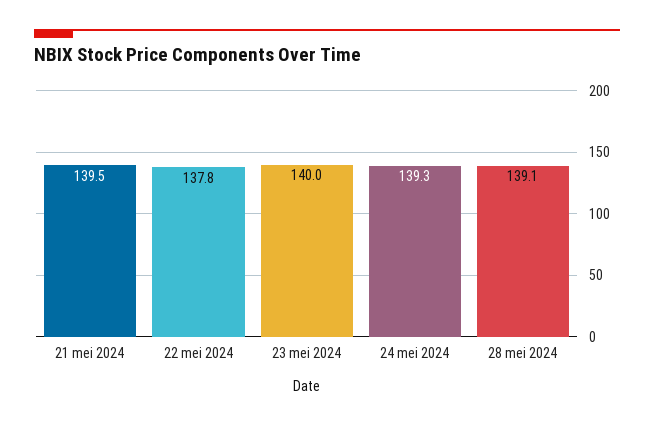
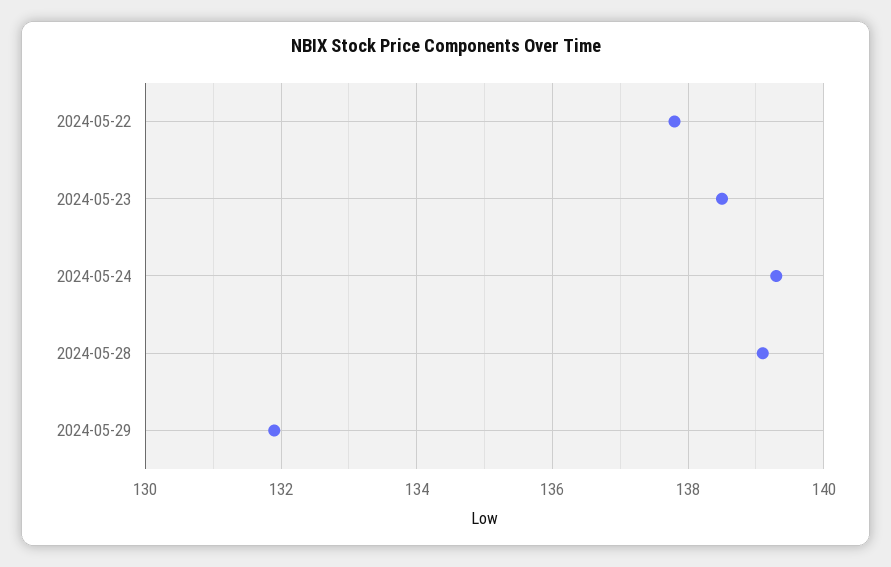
21 mei 2024: 139.5 -> none
23 mei 2024: 140 -> 138.5
2024-05-29: none -> 132

